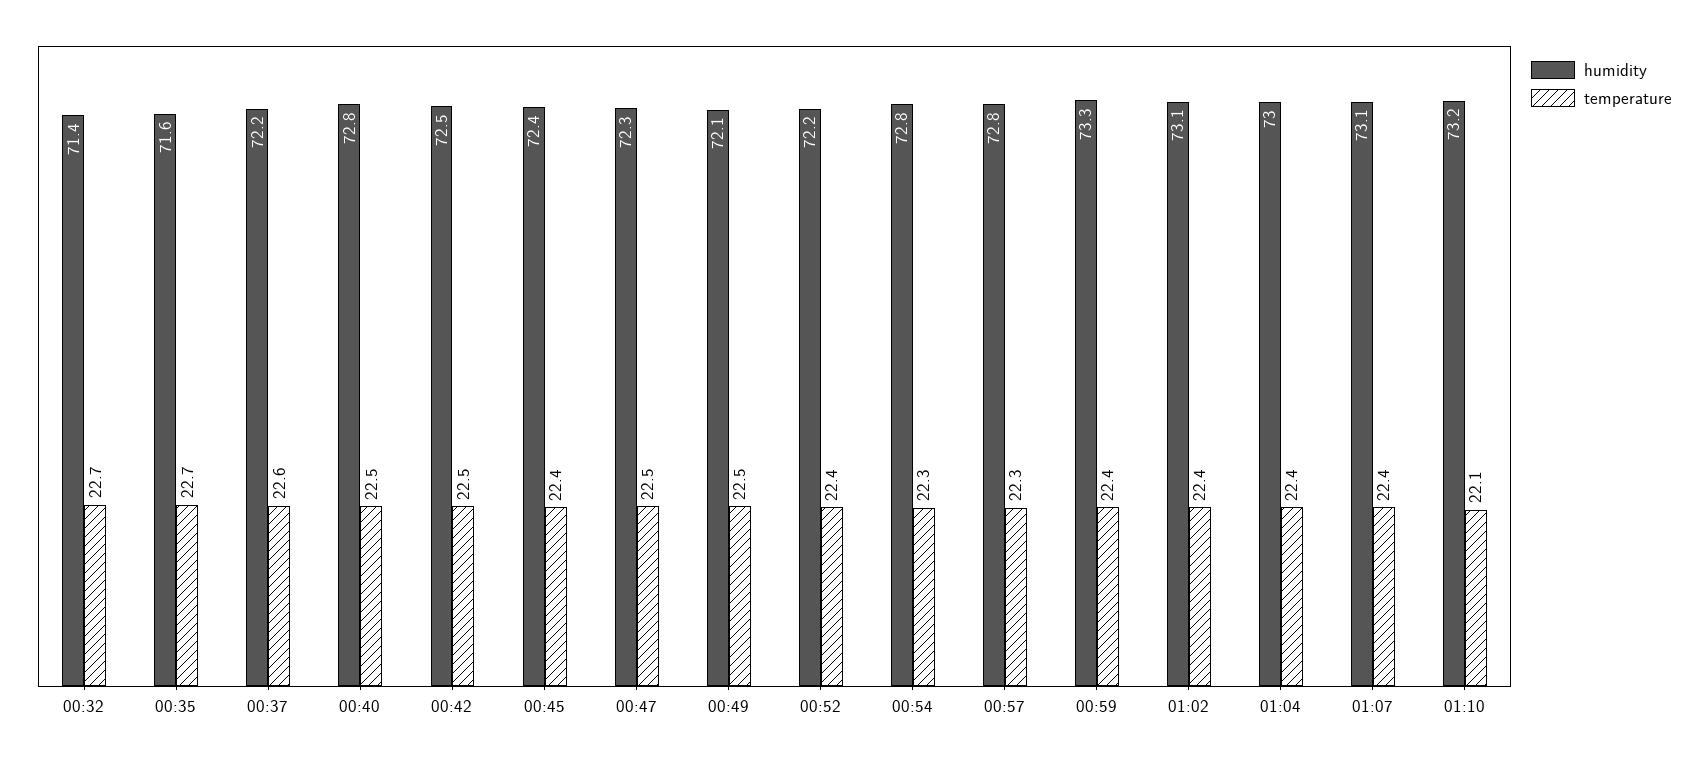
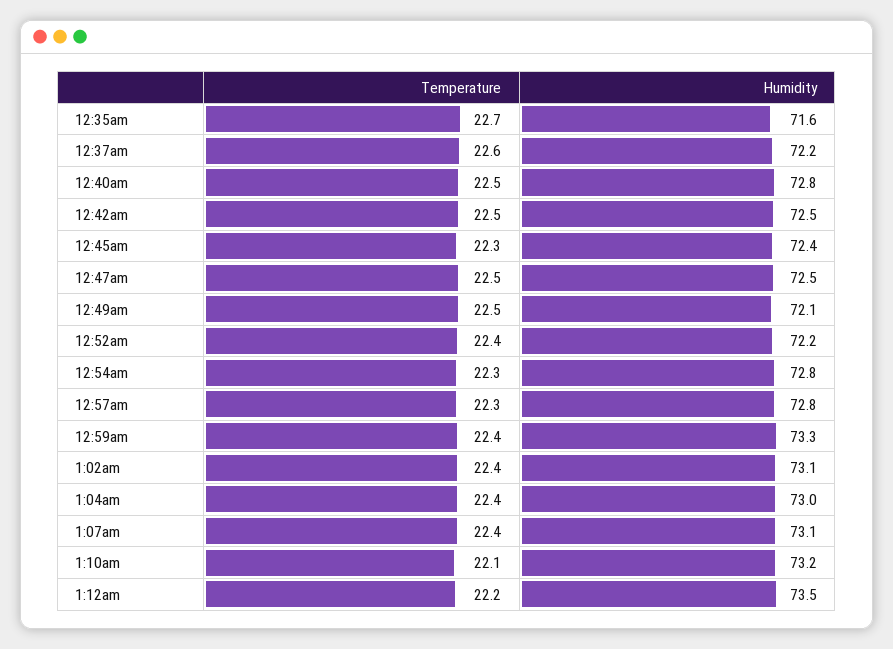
humidity, 00:32: 71.4 -> none
temperature, 00:32: 22.7 -> none
temperature, 00:45: 22.4 -> 22.3
humidity, 00:47: 72.3 -> 72.5
temperature, 1:12am: none -> 22.2
humidity, 1:12am: none -> 73.5

